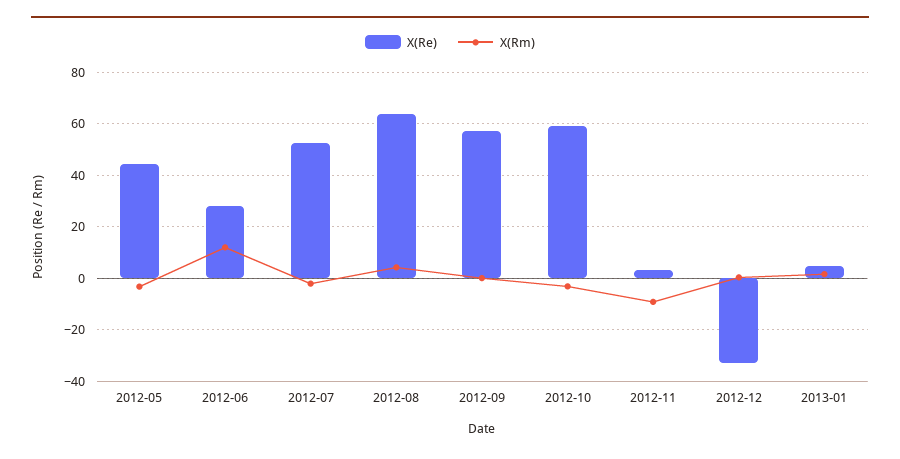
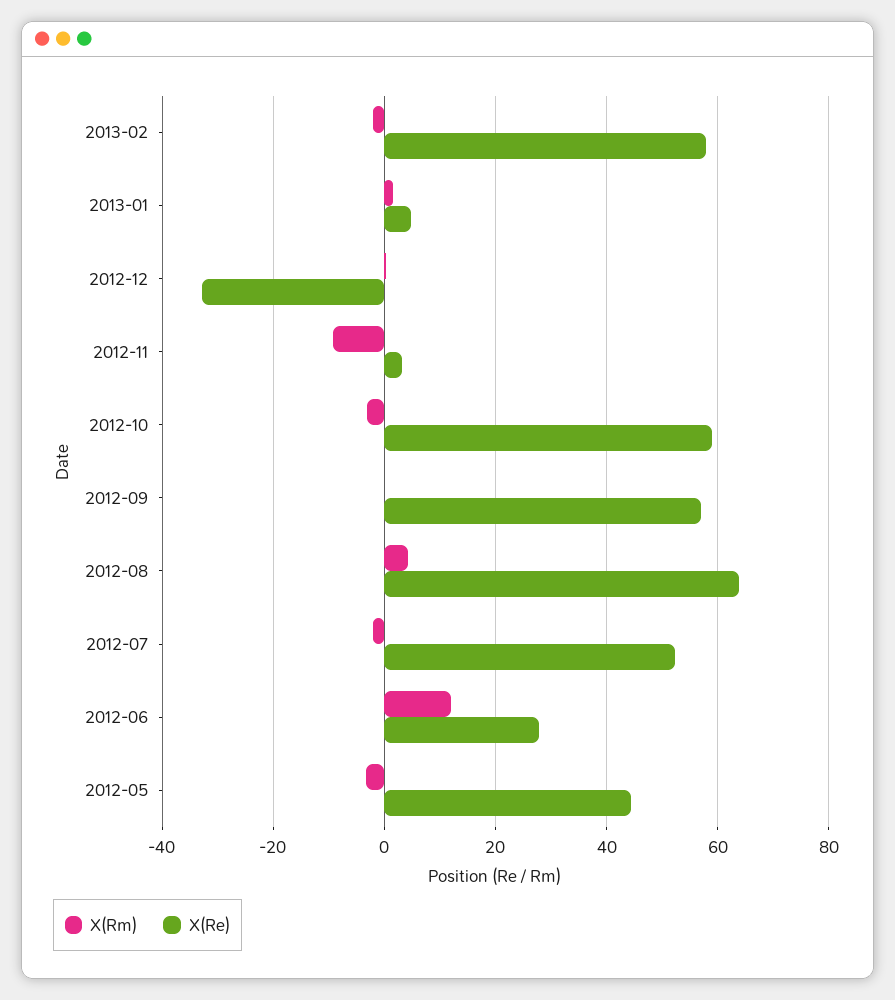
X(Rm), 2013-02: none -> -2
X(Re), 2013-02: none -> 58

